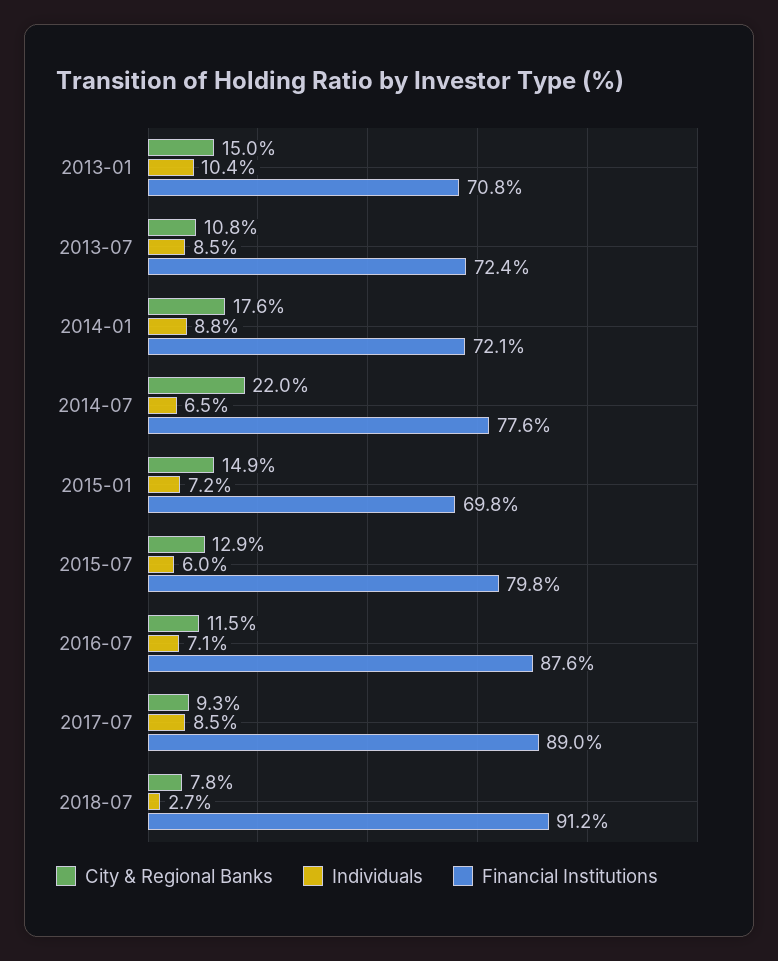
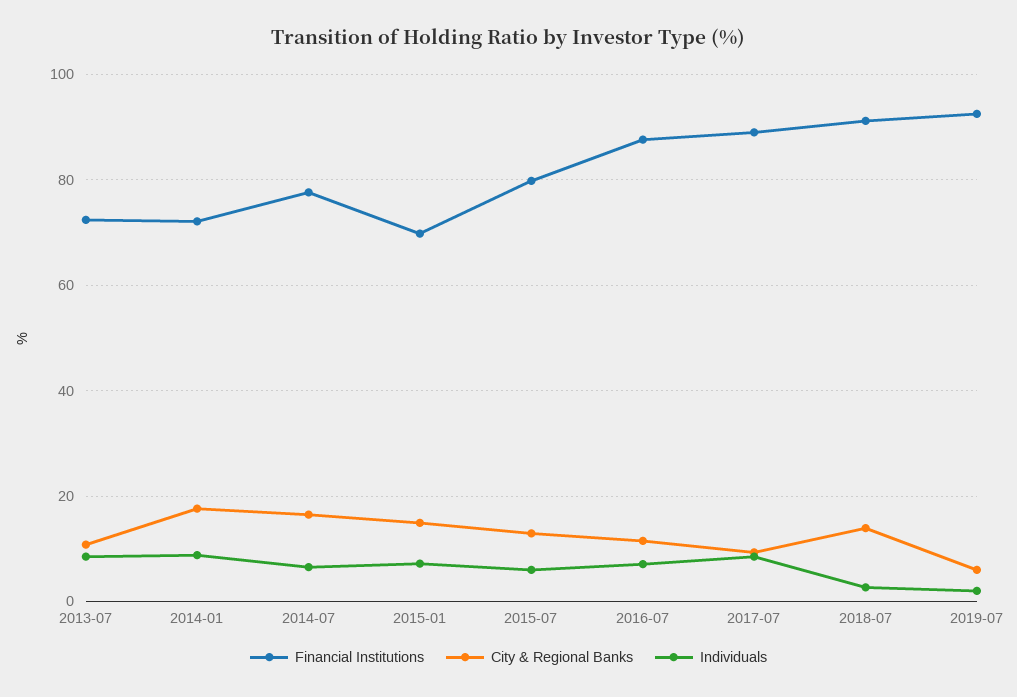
City & Regional Banks, 2013-01: 15 -> none
Individuals, 2013-01: 10.4 -> none
Financial Institutions, 2013-01: 70.8 -> none
City & Regional Banks, 2014-07: 22 -> 16
City & Regional Banks, 2018-07: 7.8 -> 14
Financial Institutions, 2019-07: none -> 92
City & Regional Banks, 2019-07: none -> 6
Individuals, 2019-07: none -> 2

